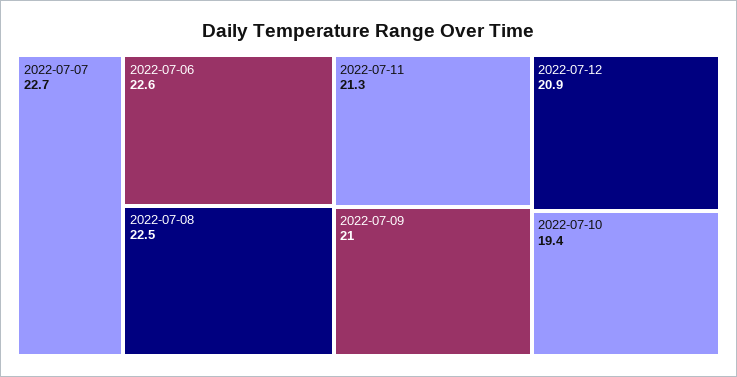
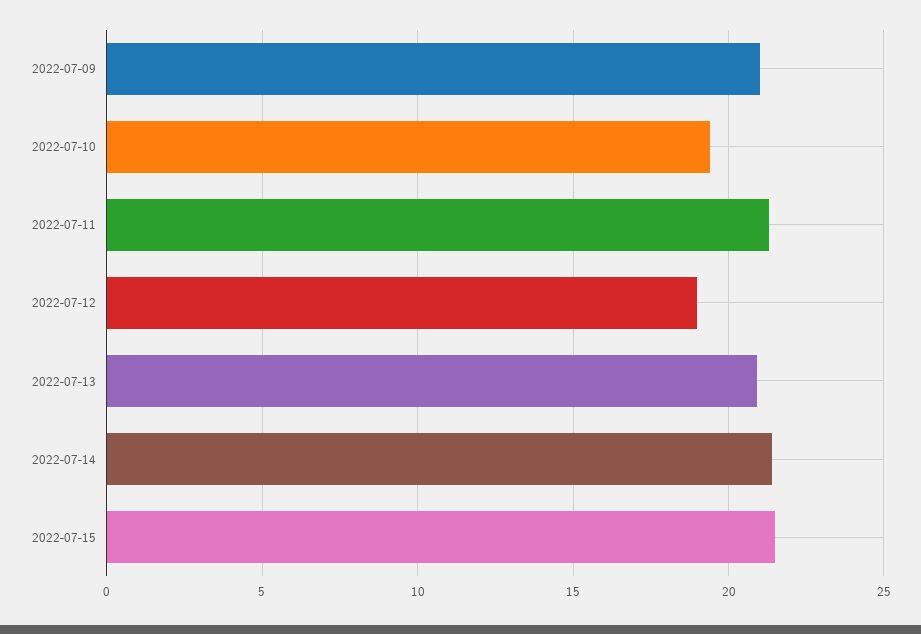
2022-07-07: 22.7 -> none
2022-07-06: 22.6 -> none
2022-07-08: 22.5 -> none
2022-07-12: 20.9 -> 19
2022-07-13: none -> 21
2022-07-14: none -> 21.5
2022-07-15: none -> 21.5

